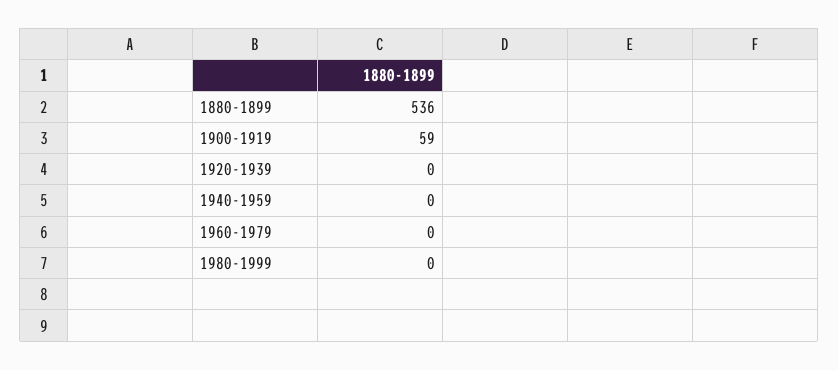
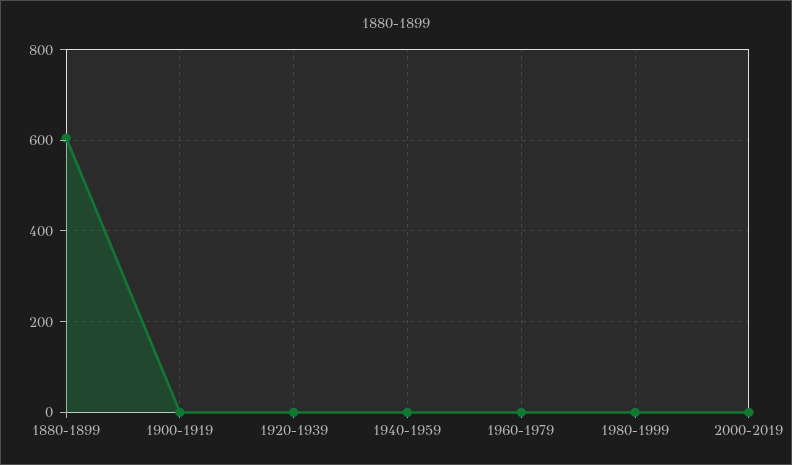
1880-1899: 536 -> 600
1900-1919: 59 -> 0
2000-2019: none -> 0

